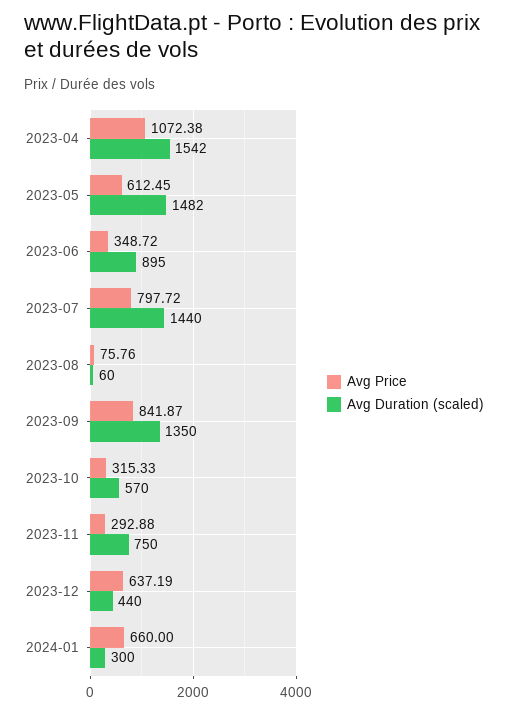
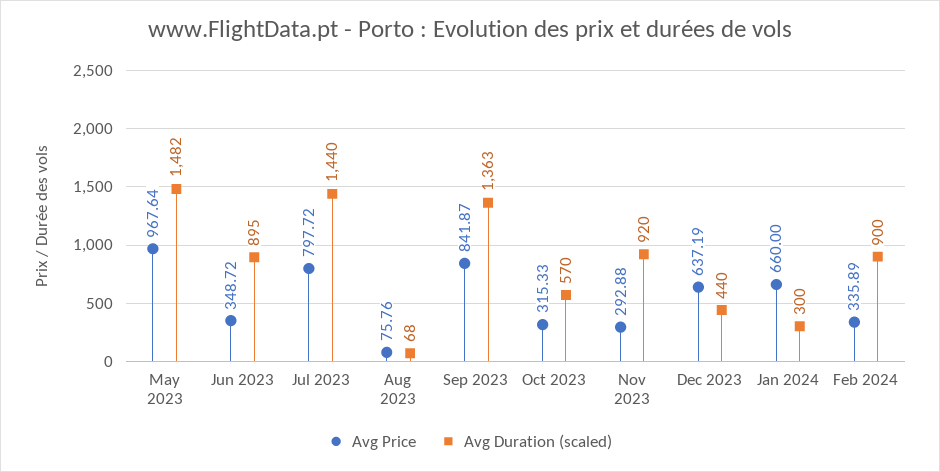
Avg Price, 2023-04: 1072.38 -> none
Avg Duration (scaled), 2023-04: 1542 -> none
Avg Price, 2023-05: 612.45 -> 967.64
Avg Duration (scaled), 2023-08: 60 -> 68
Avg Duration (scaled), 2023-09: 1350 -> 1363
Avg Duration (scaled), 2023-11: 750 -> 920
Avg Price, Feb 2024: none -> 335.89
Avg Duration (scaled), Feb 2024: none -> 900

